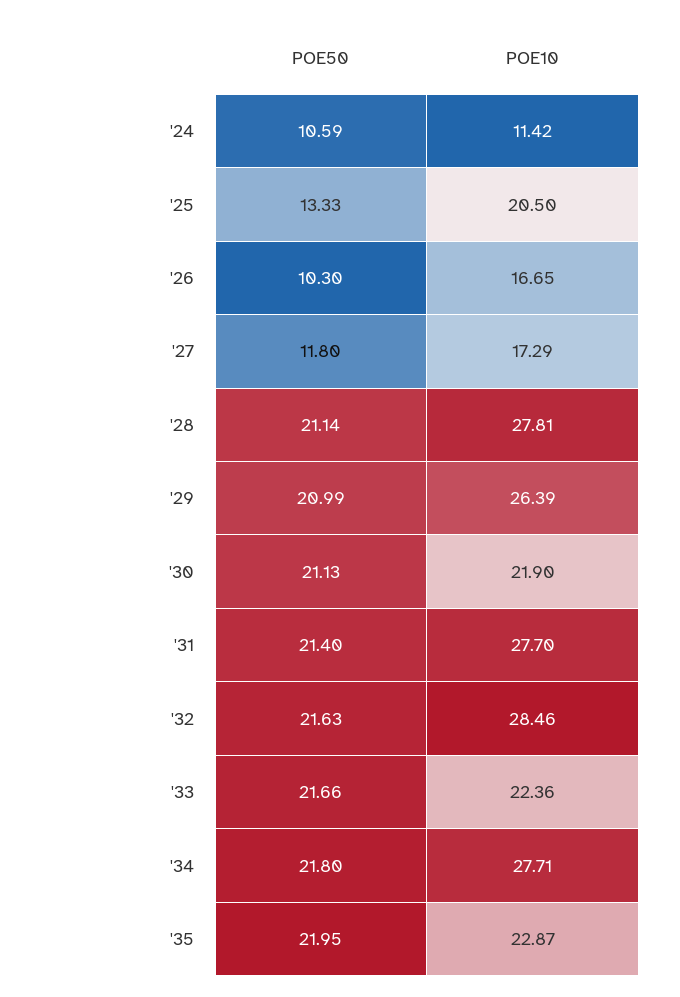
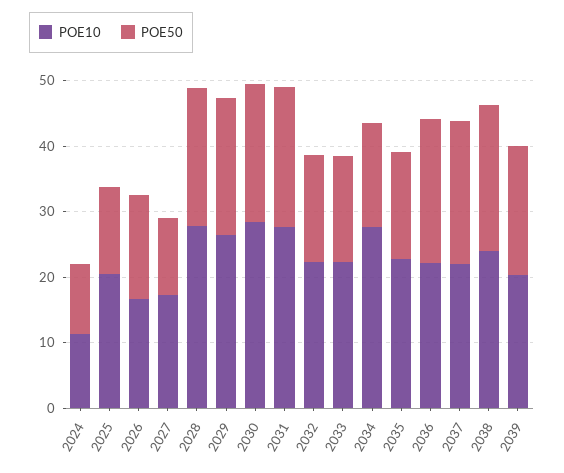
POE50, '26: 10.3 -> 16
POE10, '30: 21.9 -> 28
POE50, '32: 21.63 -> 16
POE10, '32: 28.46 -> 22
POE50, '33: 21.66 -> 16
POE50, '34: 21.8 -> 16
POE50, '35: 21.95 -> 16
POE10, 2036: none -> 22
POE50, 2036: none -> 22
POE10, 2037: none -> 22
POE50, 2037: none -> 22
POE10, 2038: none -> 24
POE50, 2038: none -> 22
POE10, 2039: none -> 20
POE50, 2039: none -> 20

